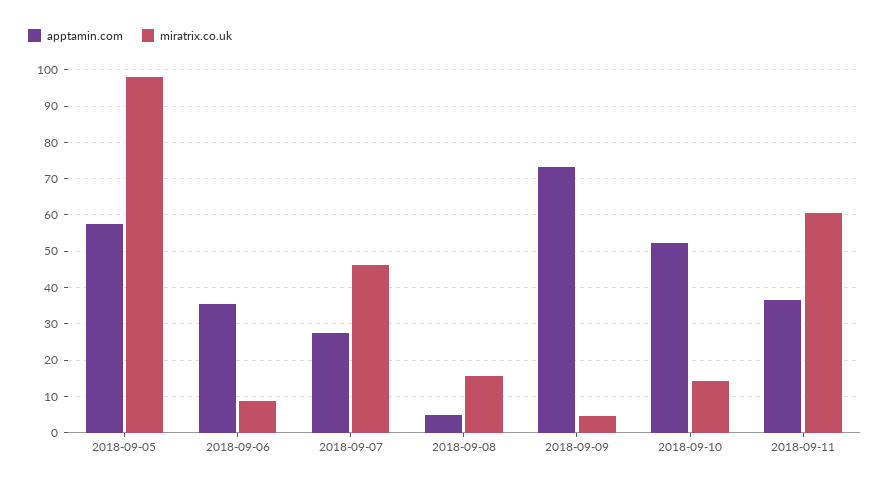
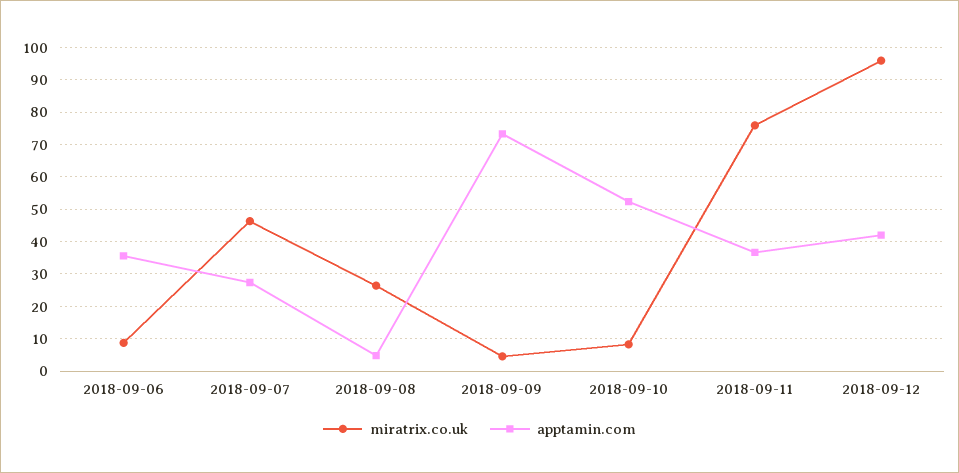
apptamin.com, 2018-09-05: 58 -> none
miratrix.co.uk, 2018-09-05: 98 -> none
miratrix.co.uk, 2018-09-08: 16 -> 26
miratrix.co.uk, 2018-09-10: 14 -> 8
miratrix.co.uk, 2018-09-11: 60 -> 76
miratrix.co.uk, 2018-09-12: none -> 96
apptamin.com, 2018-09-12: none -> 42

